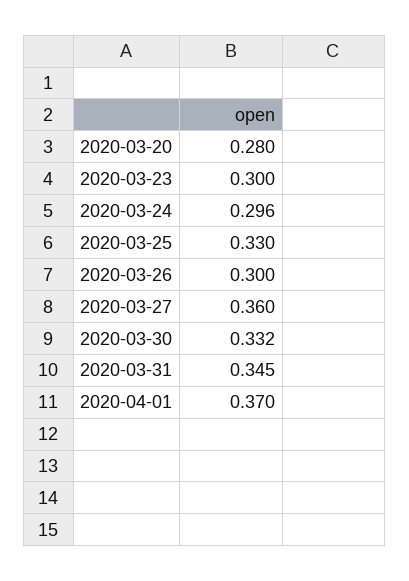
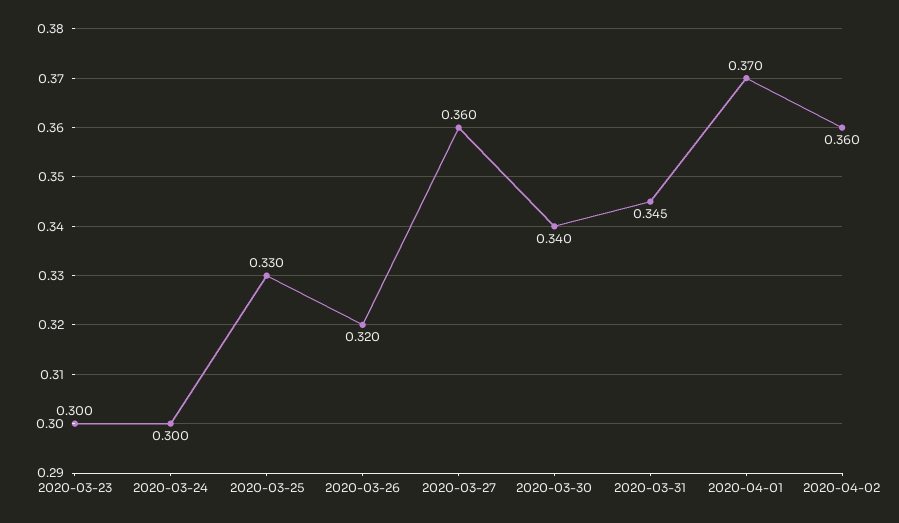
2020-03-20: 0.28 -> none
2020-03-24: 0.296 -> 0.3
2020-03-26: 0.3 -> 0.32
2020-03-30: 0.332 -> 0.34
2020-04-02: none -> 0.36

